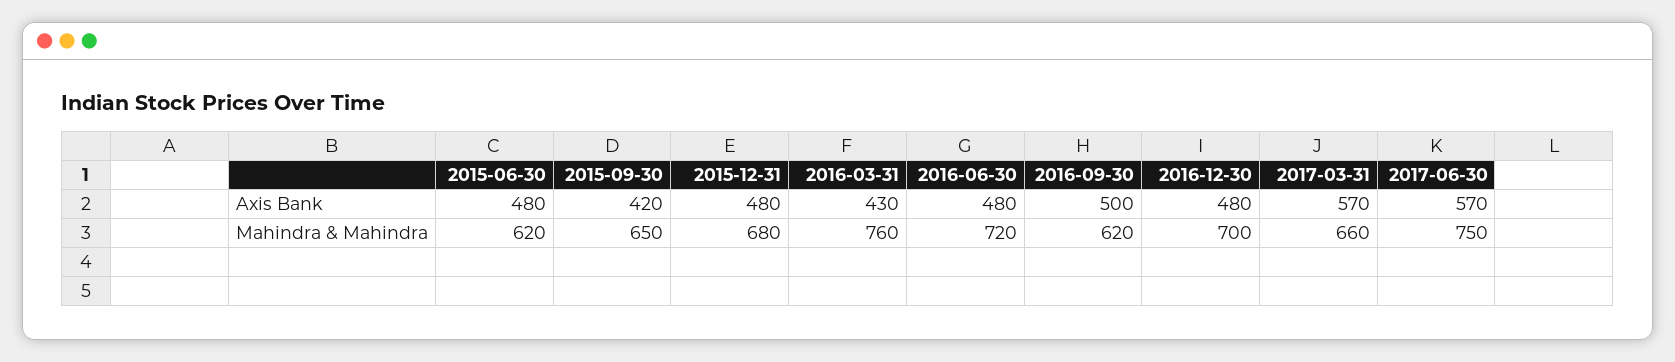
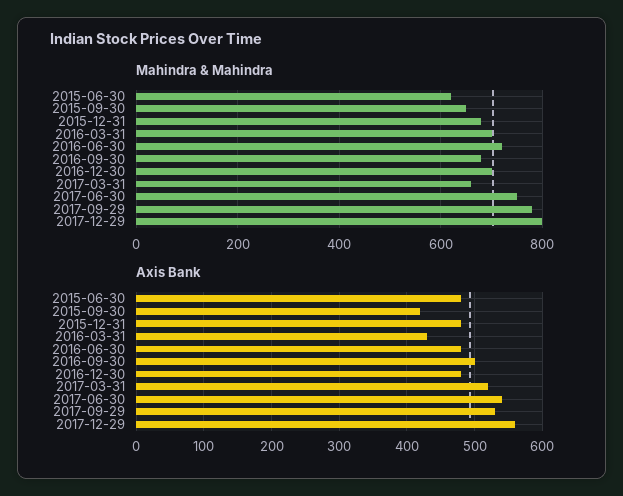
Axis Bank, 2017-03-31: 570 -> 520
Axis Bank, 2017-06-30: 570 -> 540
Mahindra & Mahindra, 2016-03-31: 760 -> 700
Mahindra & Mahindra, 2016-09-30: 620 -> 680
Mahindra & Mahindra, 2017-09-29: none -> 780
Mahindra & Mahindra, 2017-12-29: none -> 800
Axis Bank, 2017-09-29: none -> 530
Axis Bank, 2017-12-29: none -> 560

